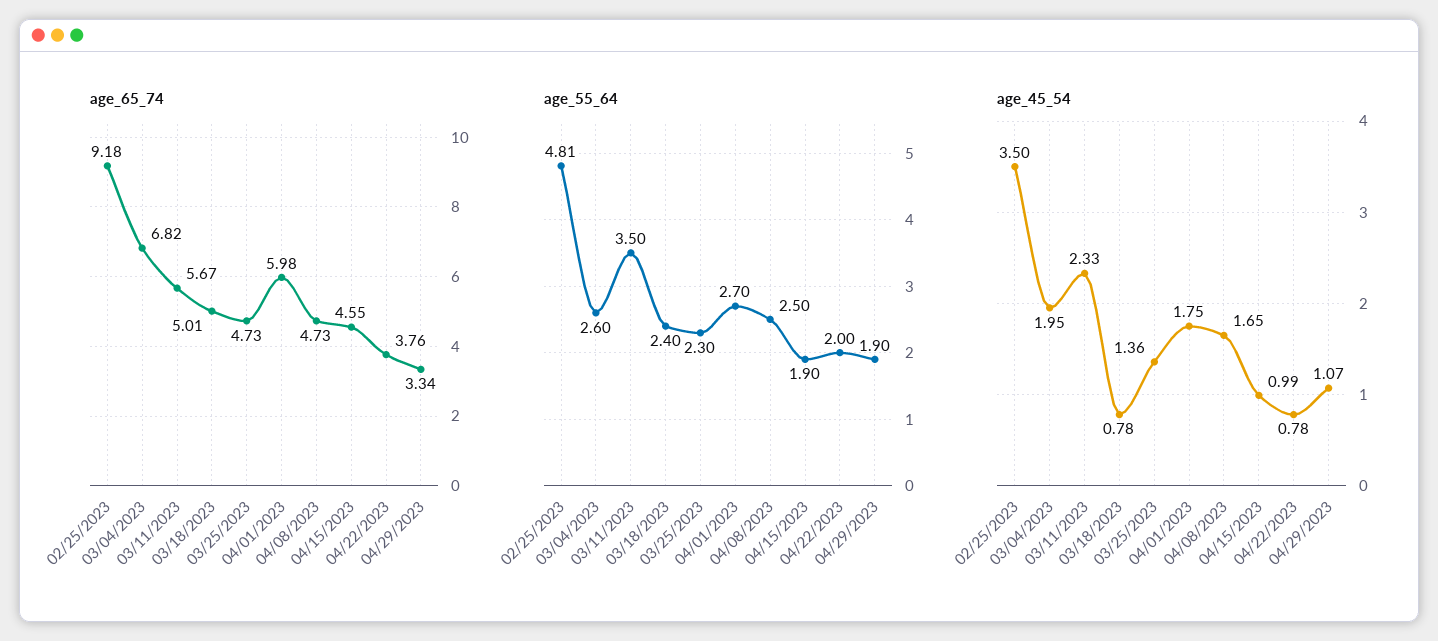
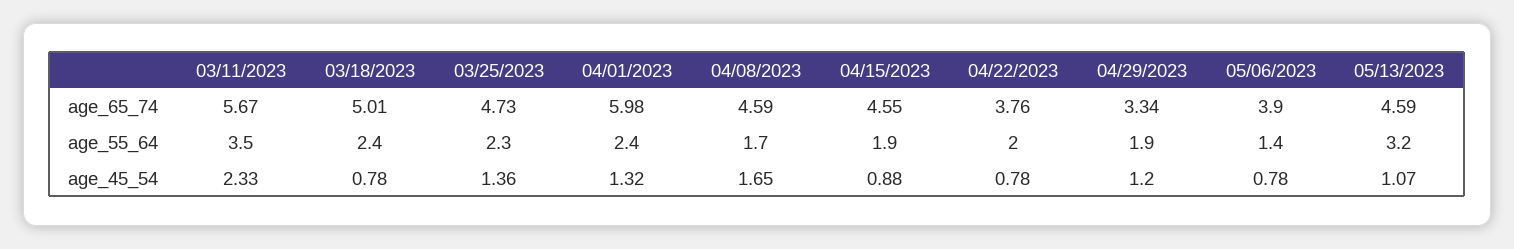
age_65_74, 02/25/2023: 9.18 -> none
age_65_74, 03/04/2023: 6.82 -> none
age_65_74, 04/08/2023: 4.73 -> 4.59
age_55_64, 02/25/2023: 4.81 -> none
age_55_64, 03/04/2023: 2.6 -> none
age_55_64, 04/01/2023: 2.7 -> 2.4
age_55_64, 04/08/2023: 2.5 -> 1.7
age_45_54, 02/25/2023: 3.5 -> none
age_45_54, 03/04/2023: 1.95 -> none
age_45_54, 04/01/2023: 1.75 -> 1.32
age_45_54, 04/15/2023: 0.99 -> 0.88
age_45_54, 04/29/2023: 1.07 -> 1.2
age_65_74, 05/06/2023: none -> 3.9
age_65_74, 05/13/2023: none -> 4.59
age_55_64, 05/06/2023: none -> 1.4
age_55_64, 05/13/2023: none -> 3.2
age_45_54, 05/06/2023: none -> 0.78
age_45_54, 05/13/2023: none -> 1.07

